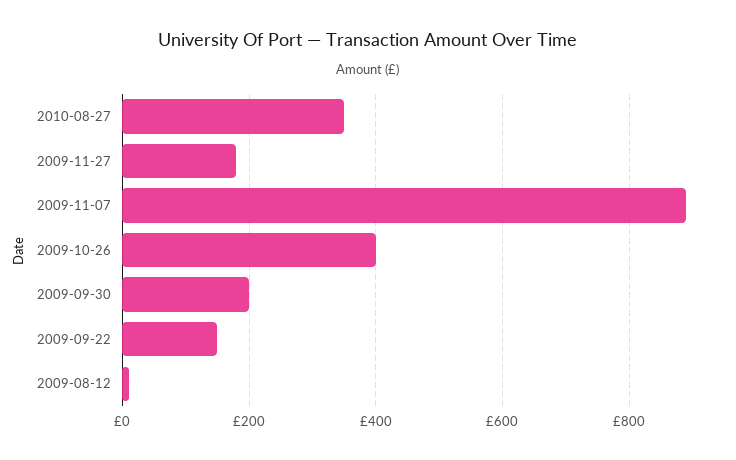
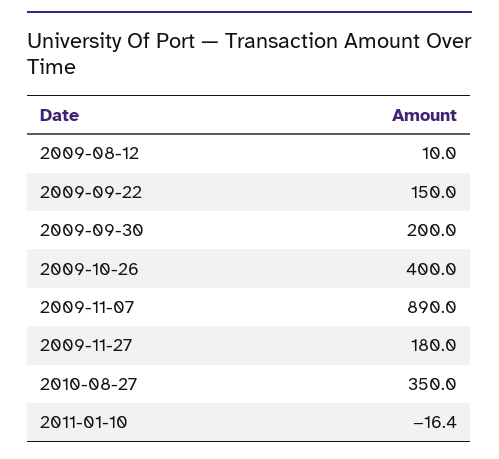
2011-01-10: none -> -16.4

